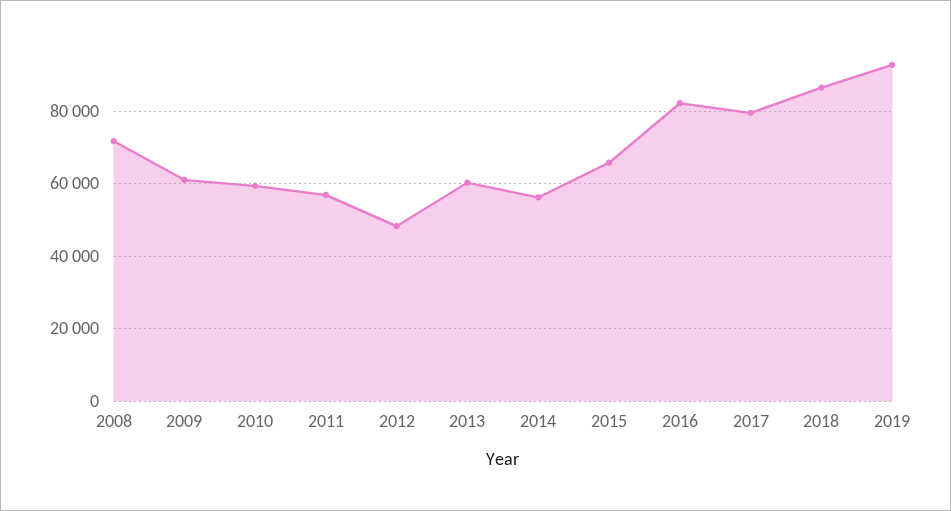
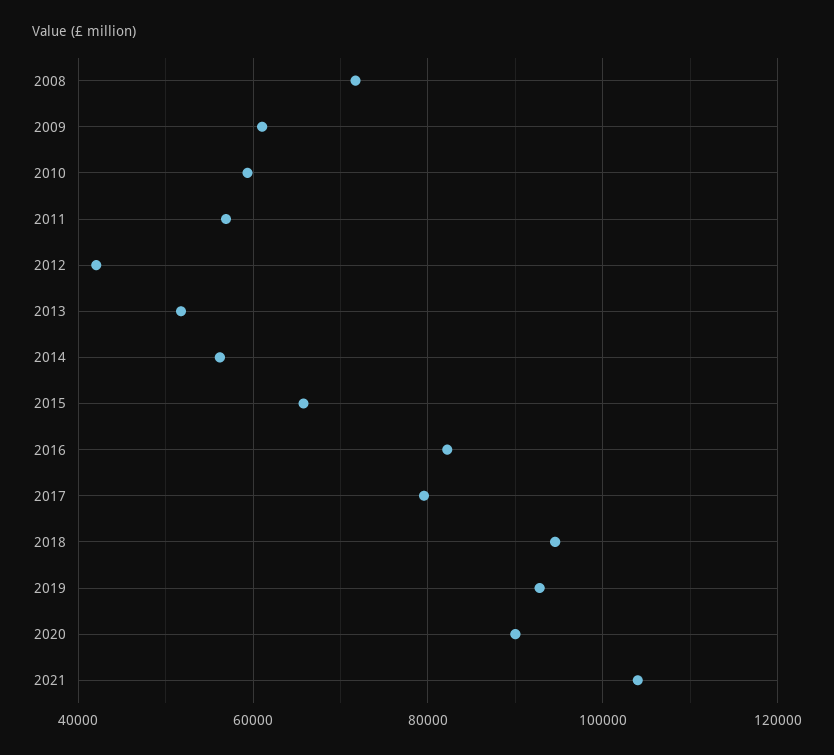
2012: 48000 -> 42000
2013: 60000 -> 52000
2018: 86000 -> 94000
2020: none -> 90000
2021: none -> 104000

